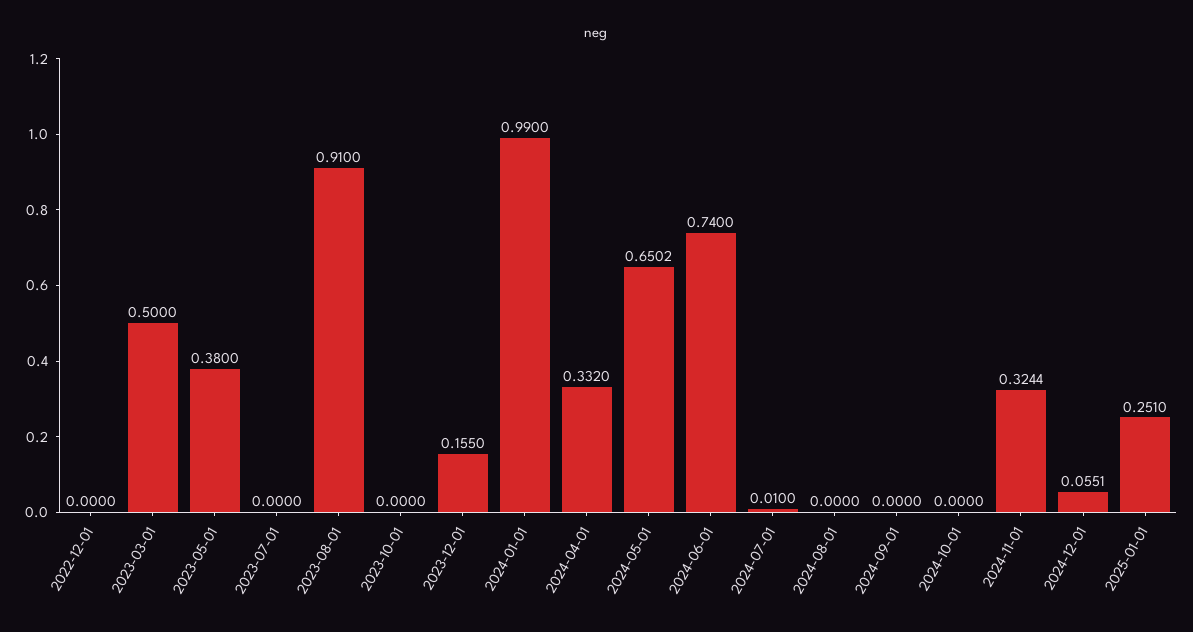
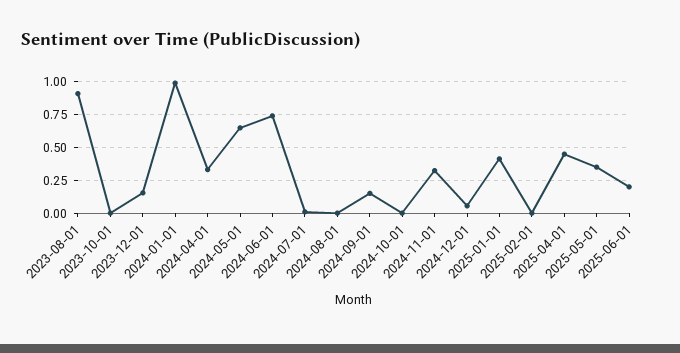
2022-12-01: 0 -> none
2023-03-01: 0.5 -> none
2023-05-01: 0.38 -> none
2023-07-01: 0 -> none
2024-09-01: 0 -> 0.15
2025-01-01: 0.251 -> 0.4
2025-02-01: none -> 0
2025-04-01: none -> 0.45
2025-05-01: none -> 0.35
2025-06-01: none -> 0.2

